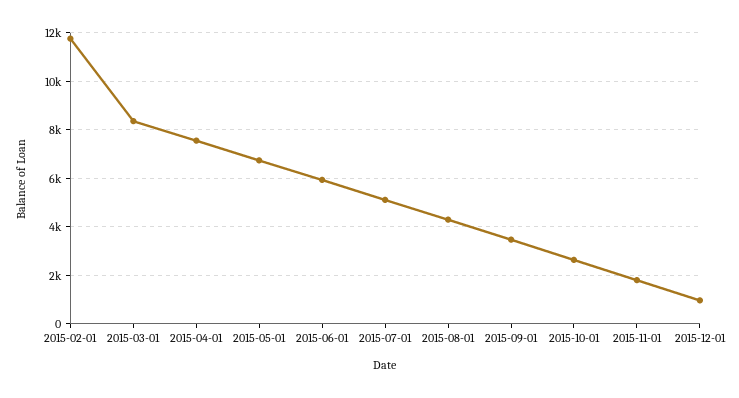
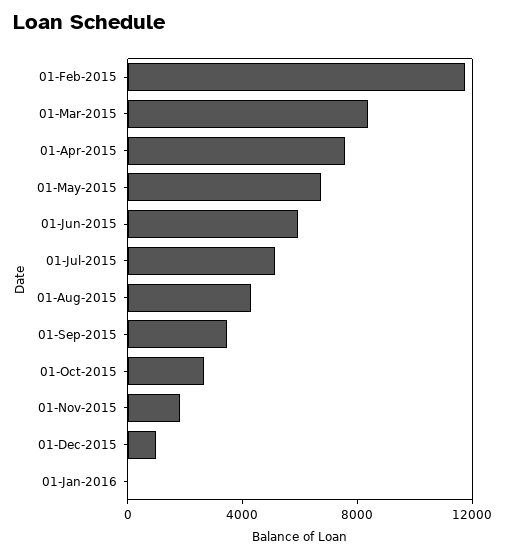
01-Jan-2016: none -> 0

